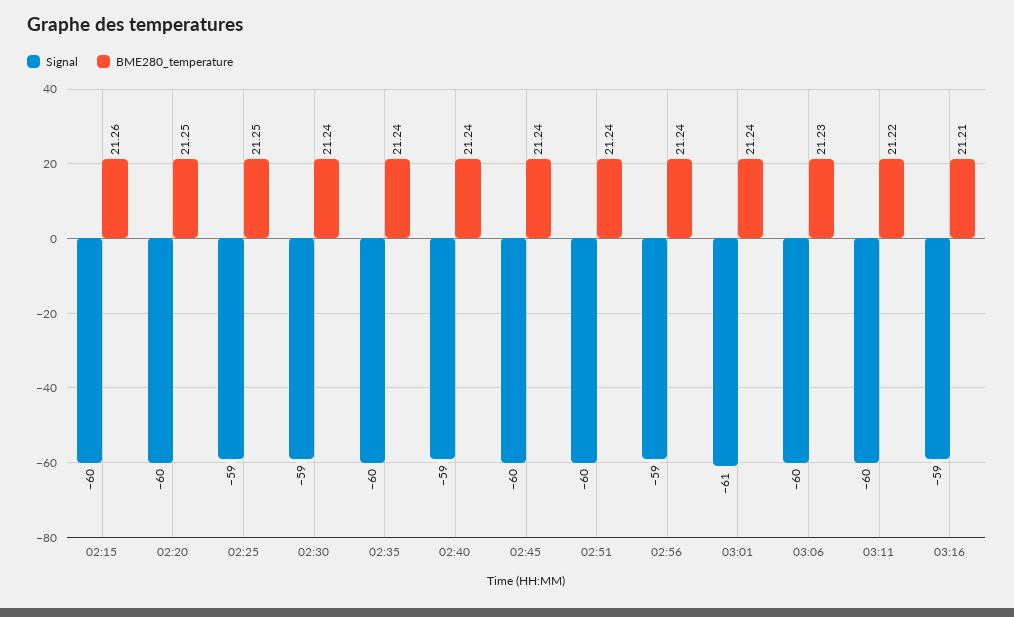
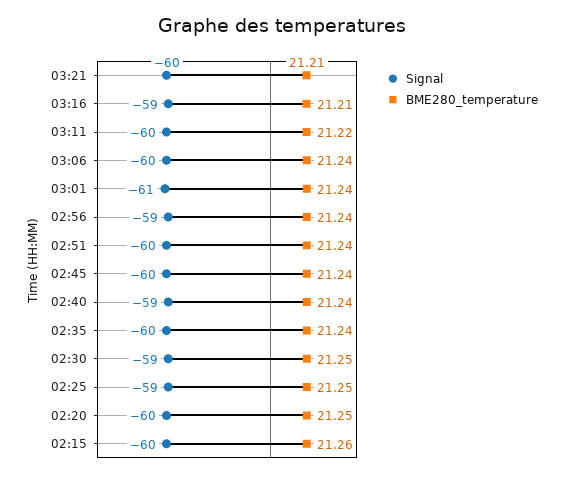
BME280_temperature, 02:30: 21.24 -> 21.25
BME280_temperature, 03:06: 21.23 -> 21.24
Signal, 03:21: none -> -60
BME280_temperature, 03:21: none -> 21.21

